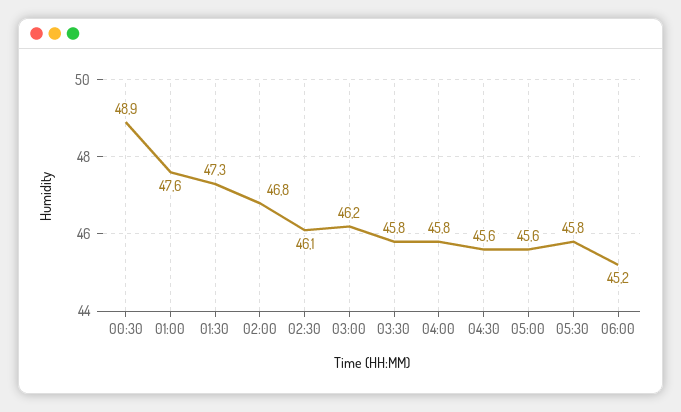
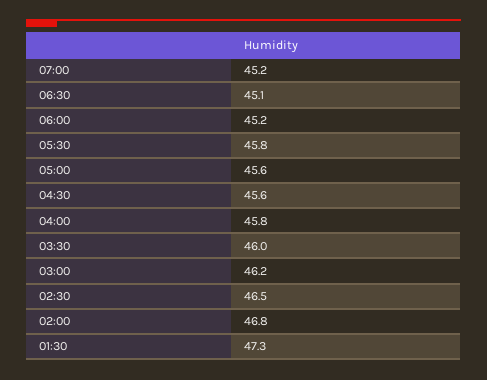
00:30: 48.9 -> none
01:00: 47.6 -> none
02:30: 46.1 -> 46.5
03:30: 45.8 -> 46
07:00: none -> 45.2
06:30: none -> 45.1

